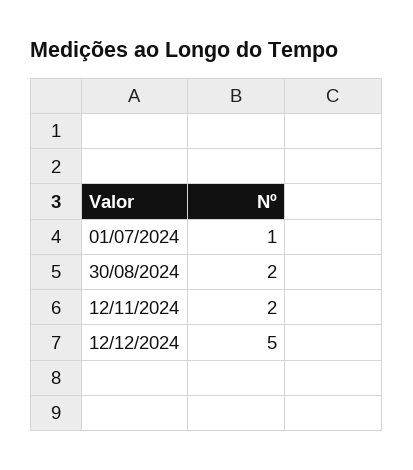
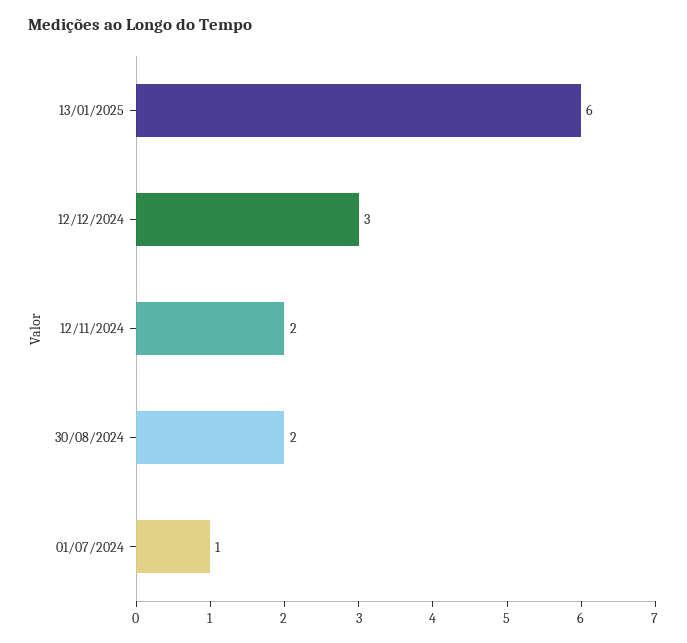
12/12/2024: 5 -> 3
13/01/2025: none -> 6

